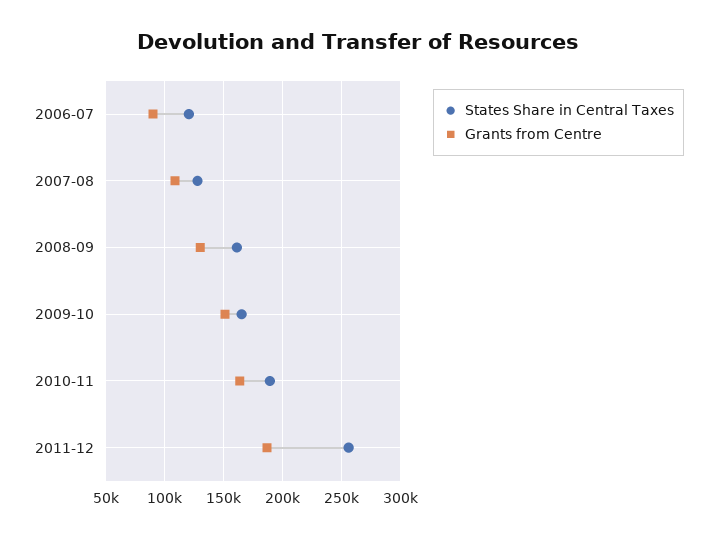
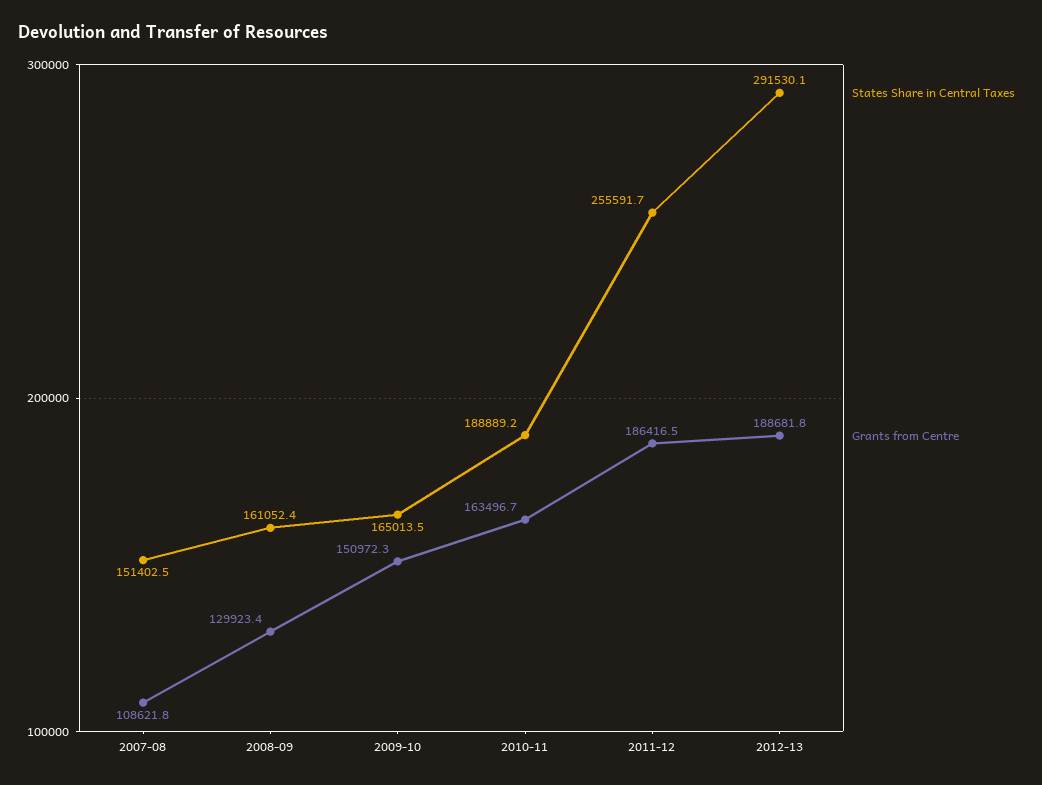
States Share in Central Taxes, 2006-07: 120000 -> none
Grants from Centre, 2006-07: 90000 -> none
States Share in Central Taxes, 2007-08: 130000 -> 151402.5
States Share in Central Taxes, 2012-13: none -> 291530.1
Grants from Centre, 2012-13: none -> 188681.8

